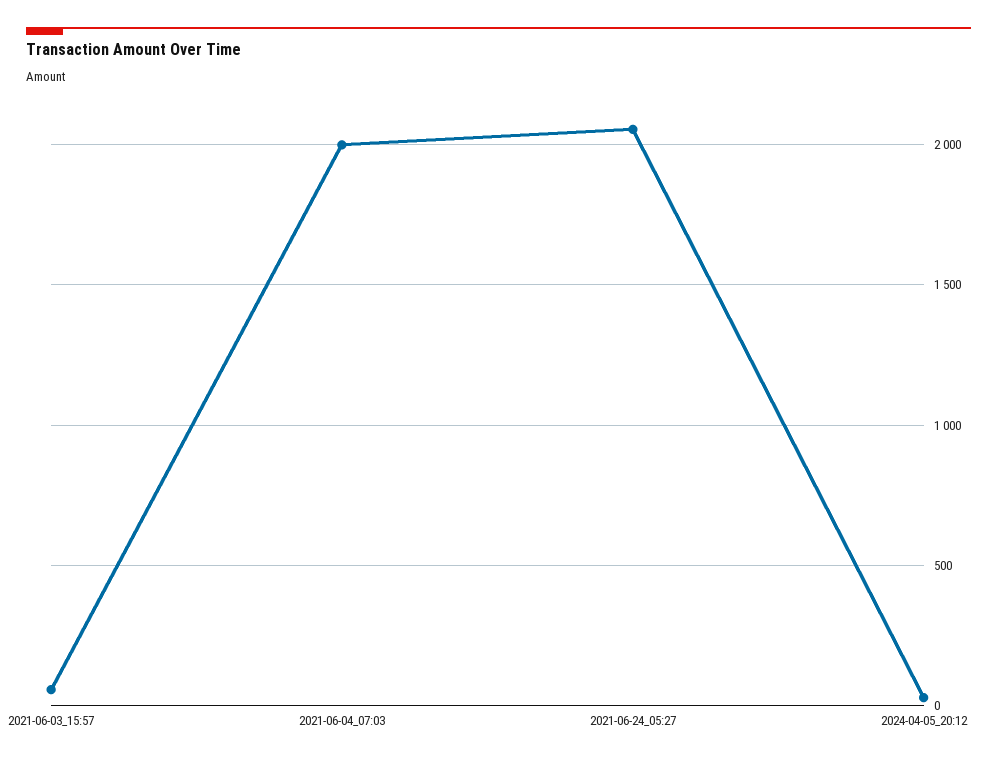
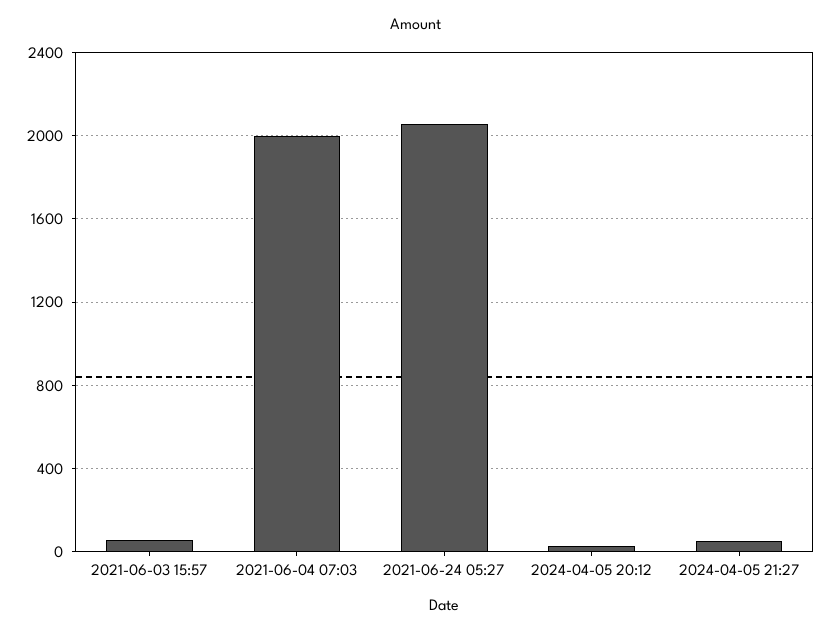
2024-04-05 21:27: none -> 50

